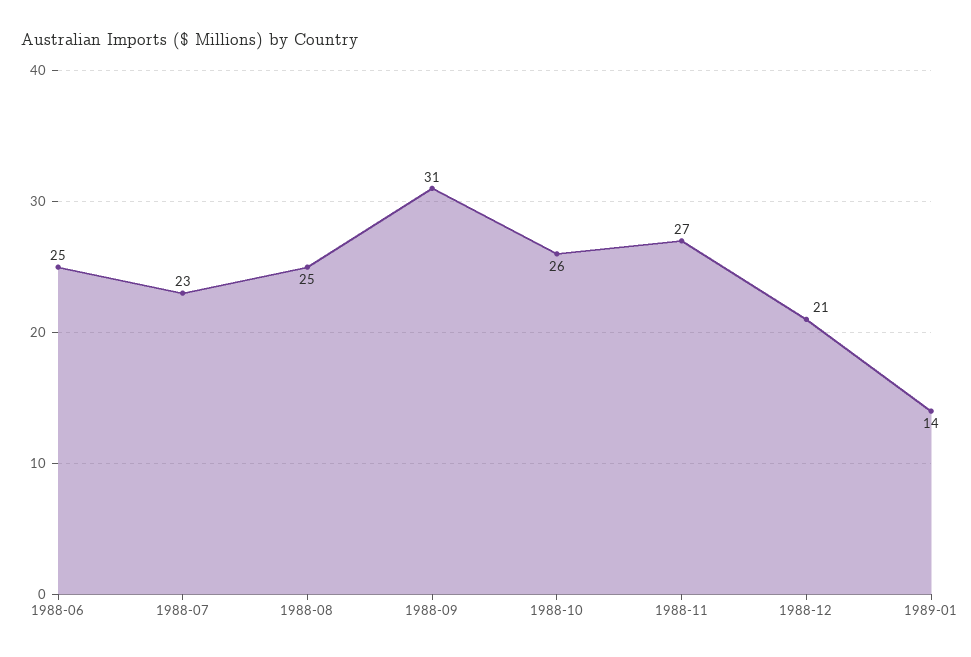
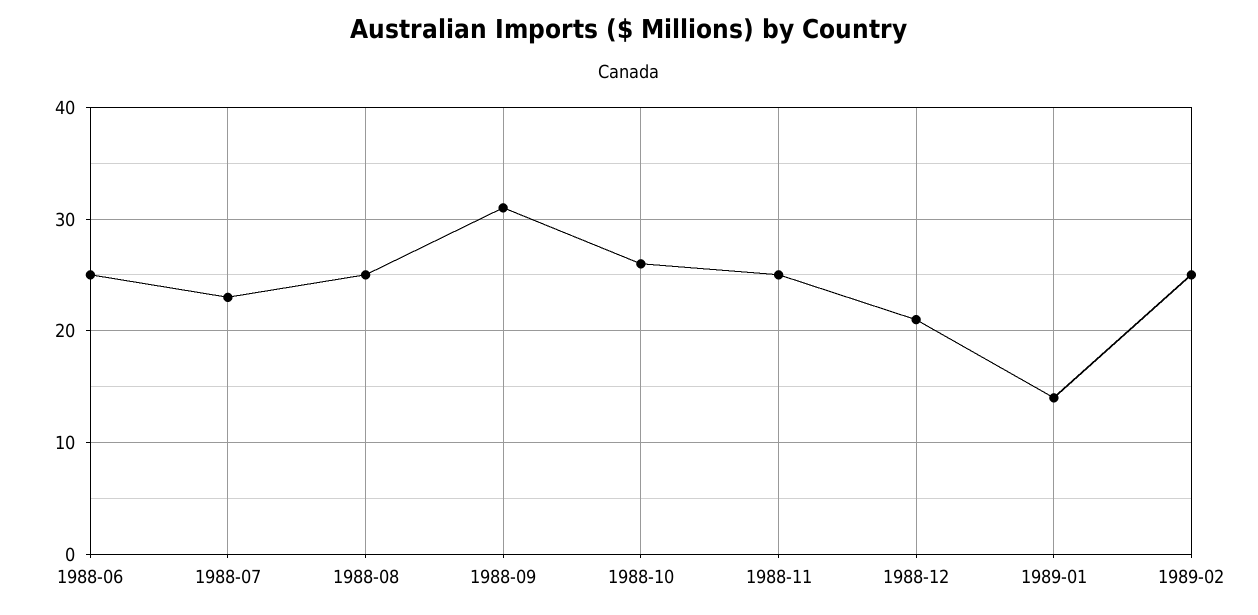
1988-11: 27 -> 25
1989-02: none -> 25

